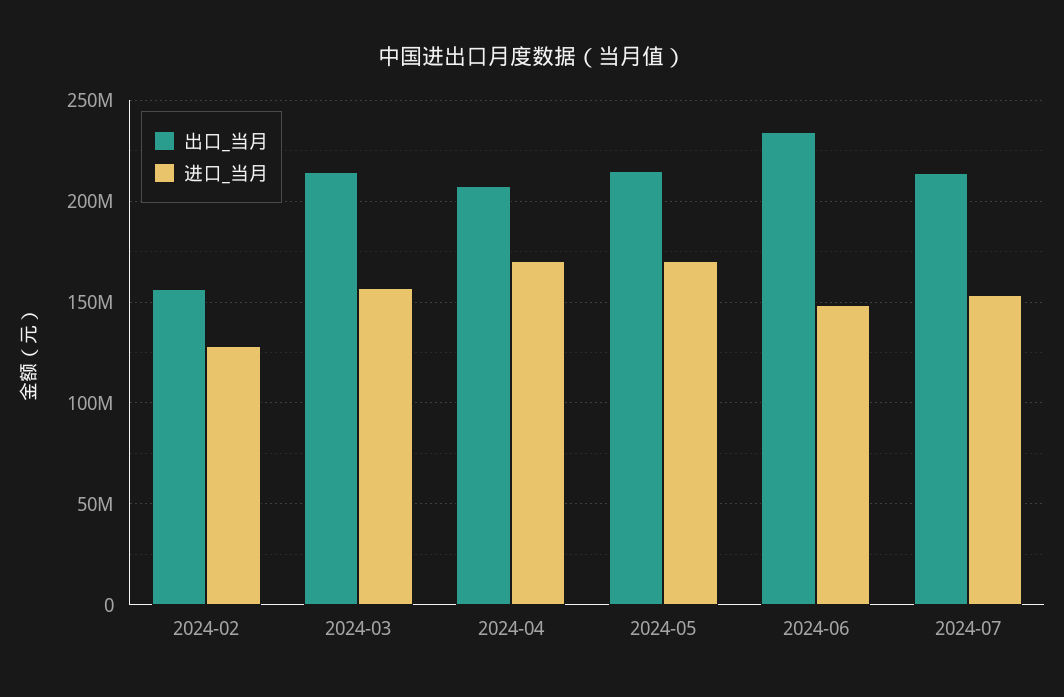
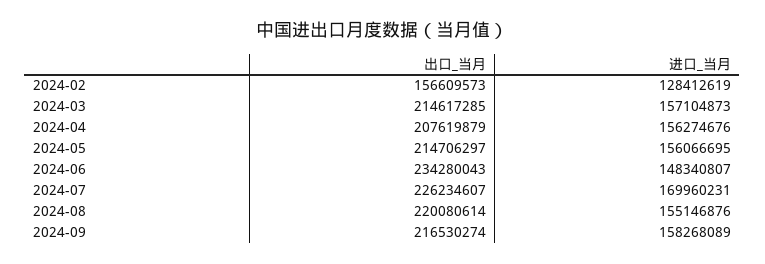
进口_当月, 2024-04: 170000000 -> 156274676
进口_当月, 2024-05: 170000000 -> 156066695
出口_当月, 2024-07: 215000000 -> 226234607
进口_当月, 2024-07: 155000000 -> 169960231
出口_当月, 2024-08: none -> 220080614
进口_当月, 2024-08: none -> 155146876
出口_当月, 2024-09: none -> 216530274
进口_当月, 2024-09: none -> 158268089

